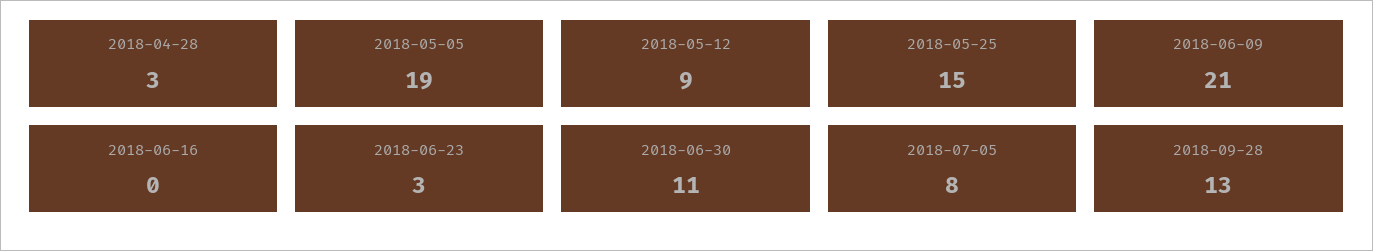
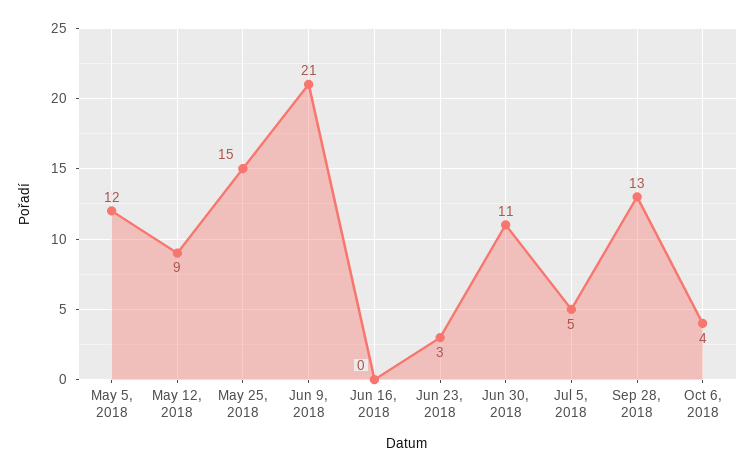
2018-04-28: 3 -> none
2018-05-05: 19 -> 12
2018-07-05: 8 -> 5
Oct 6, 2018: none -> 4

